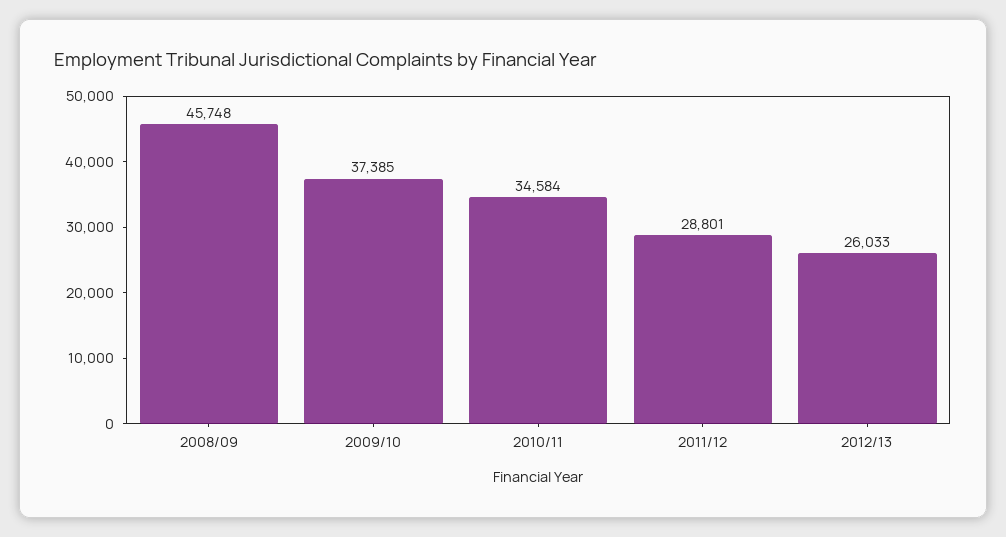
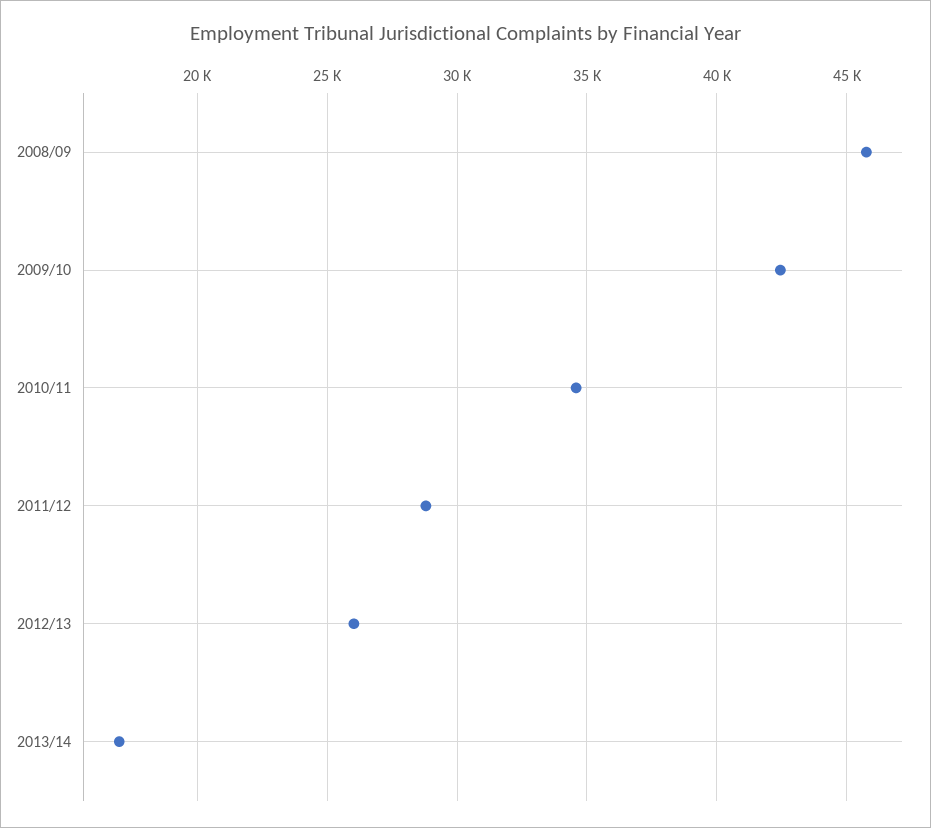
2009/10: 37385 -> 42500
2013/14: none -> 17000

